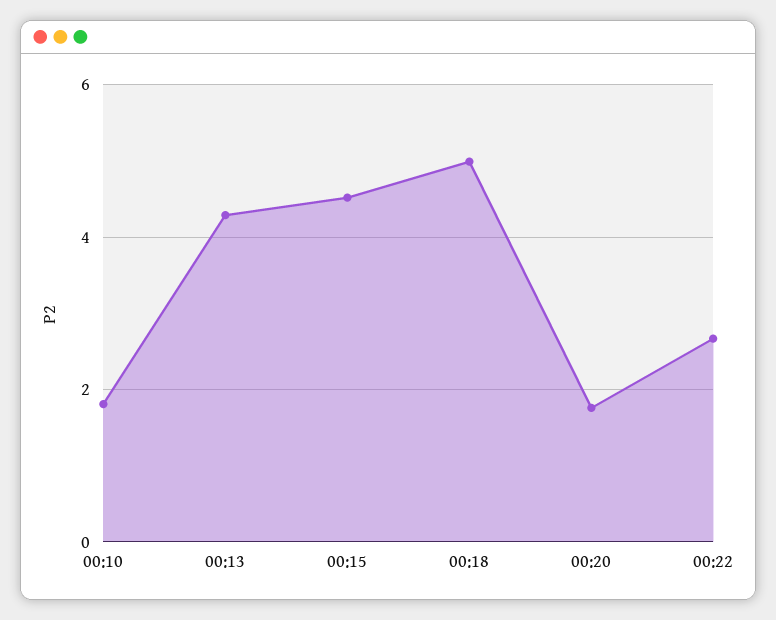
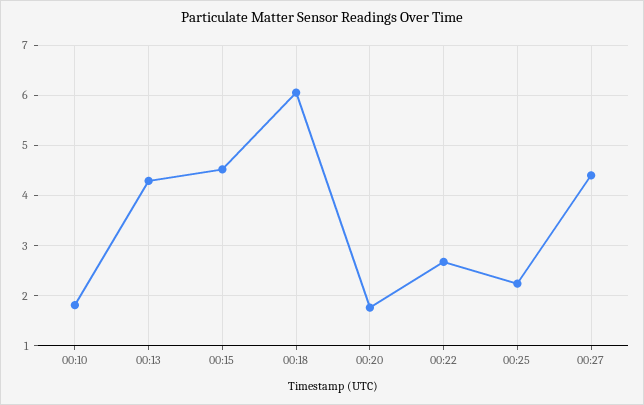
00:18: 5 -> 6
00:25: none -> 2.2
00:27: none -> 4.4

